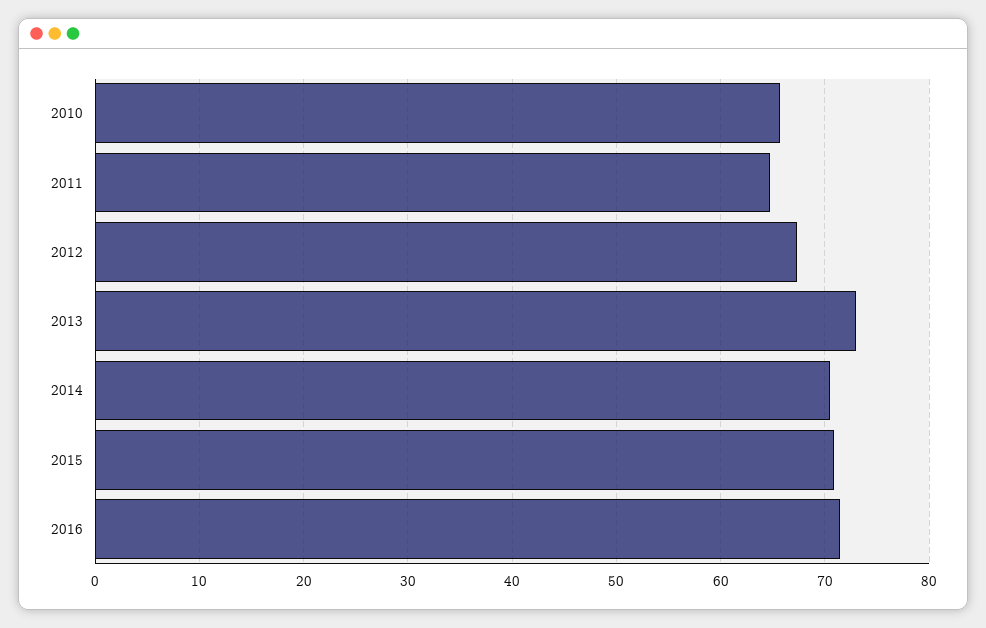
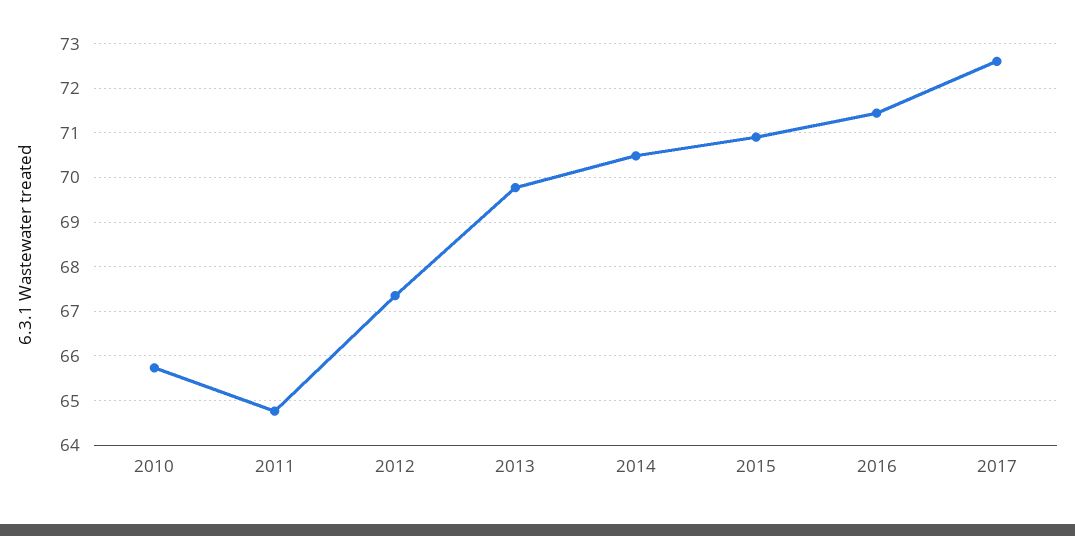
2013: 73 -> 69.8
2017: none -> 72.6

